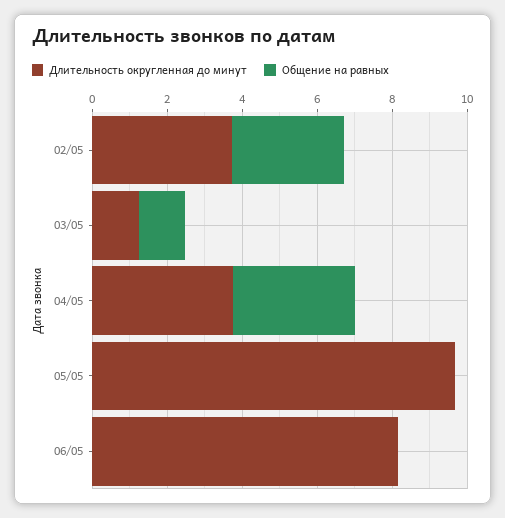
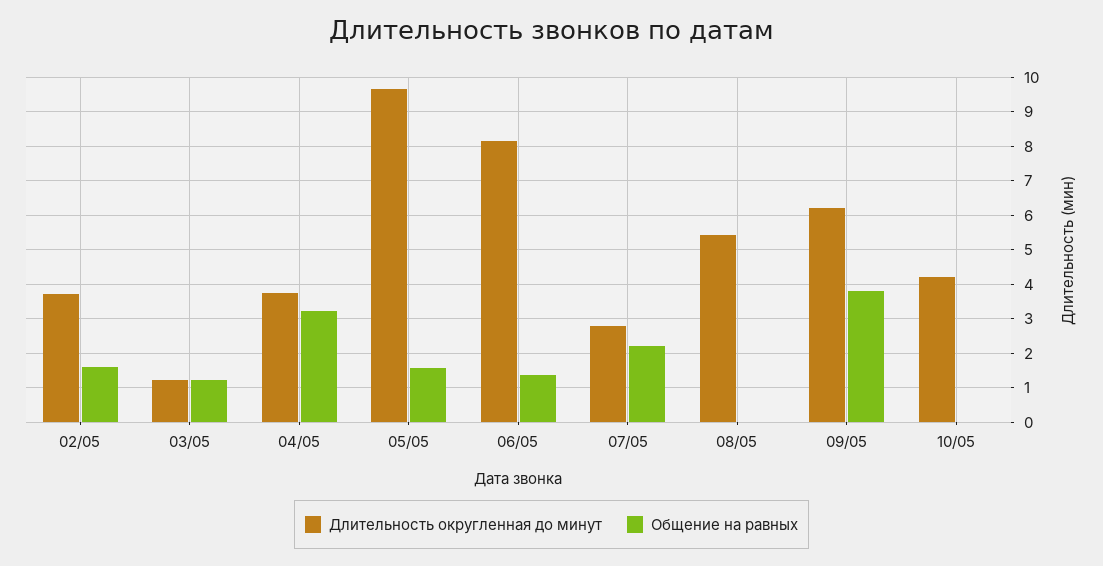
Общение на равных, 02/05: 3 -> 1.6
Общение на равных, 05/05: 0 -> 1.6
Общение на равных, 06/05: 0 -> 1.4
Длительность округленная до минут, 07/05: none -> 2.8
Общение на равных, 07/05: none -> 2.2
Длительность округленная до минут, 08/05: none -> 5.4
Общение на равных, 08/05: none -> 0
Длительность округленная до минут, 09/05: none -> 6.2
Общение на равных, 09/05: none -> 3.8
Длительность округленная до минут, 10/05: none -> 4.2
Общение на равных, 10/05: none -> 0

